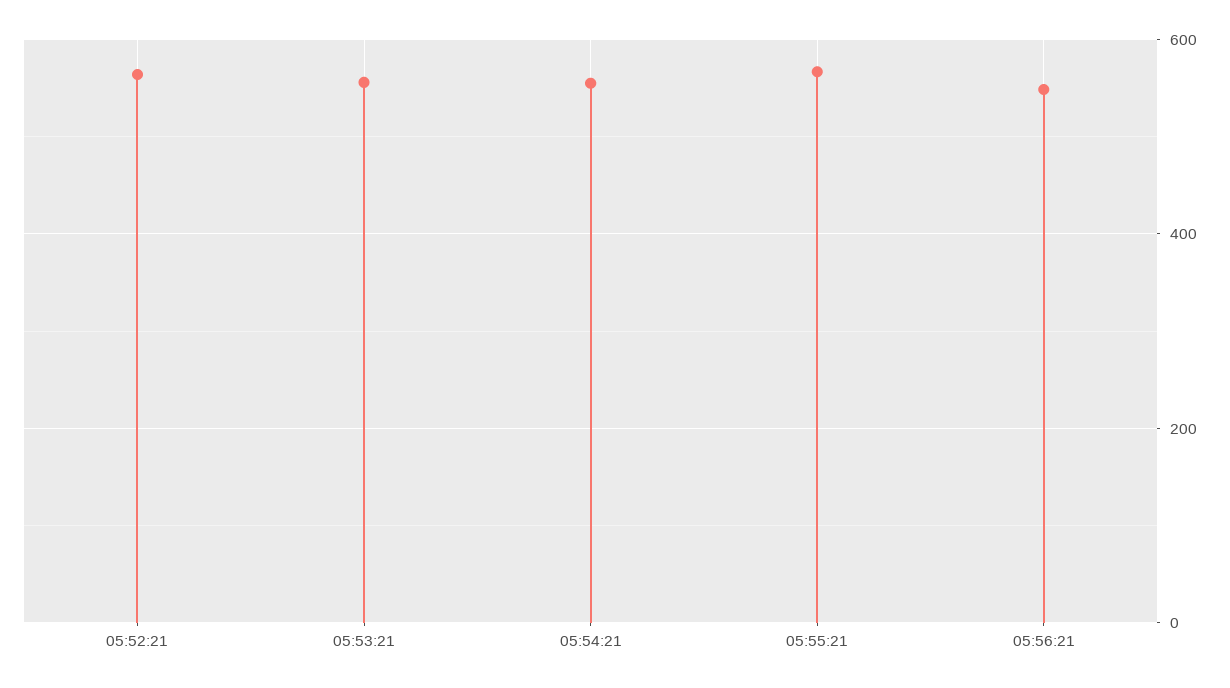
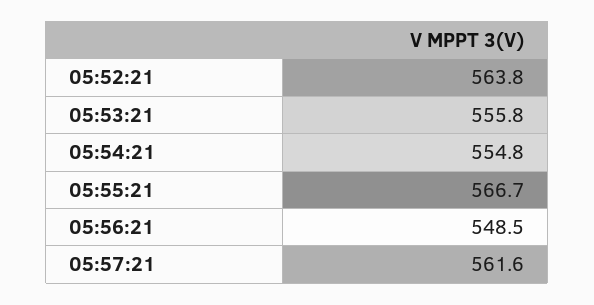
05:57:21: none -> 561.6

